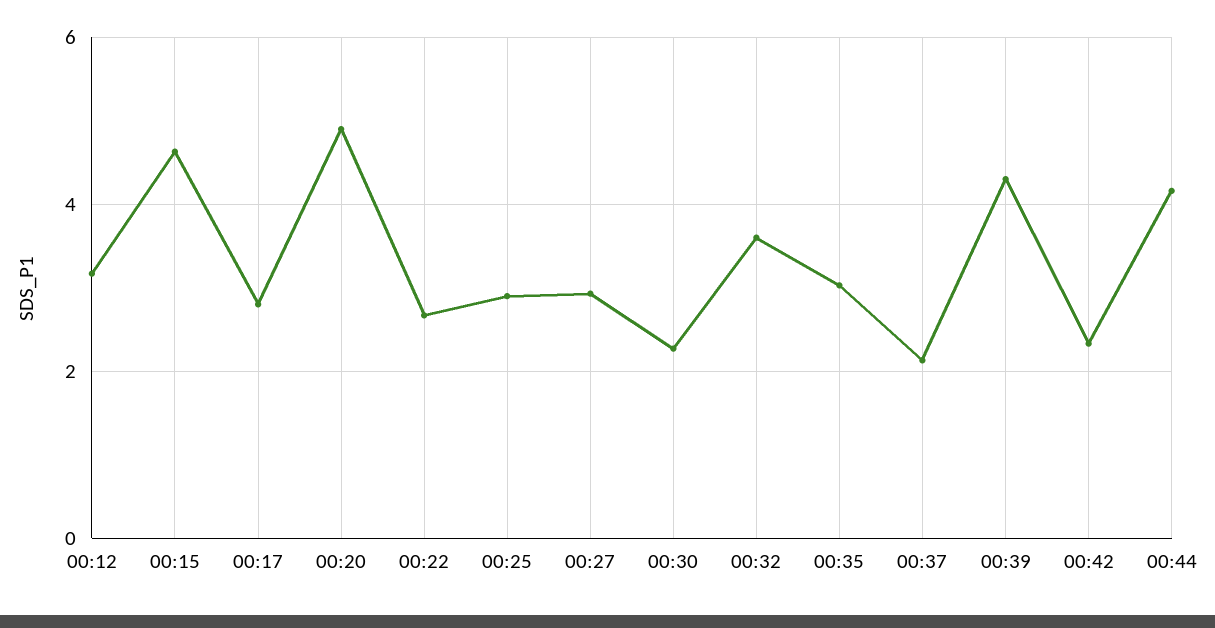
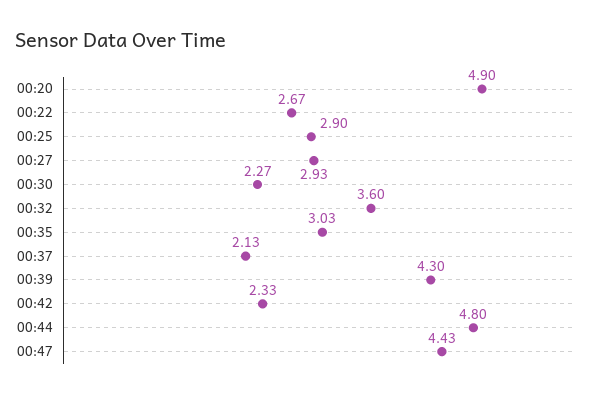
00:12: 3.2 -> none
00:15: 4.6 -> none
00:17: 2.8 -> none
00:44: 4.2 -> 4.8
00:47: none -> 4.43

